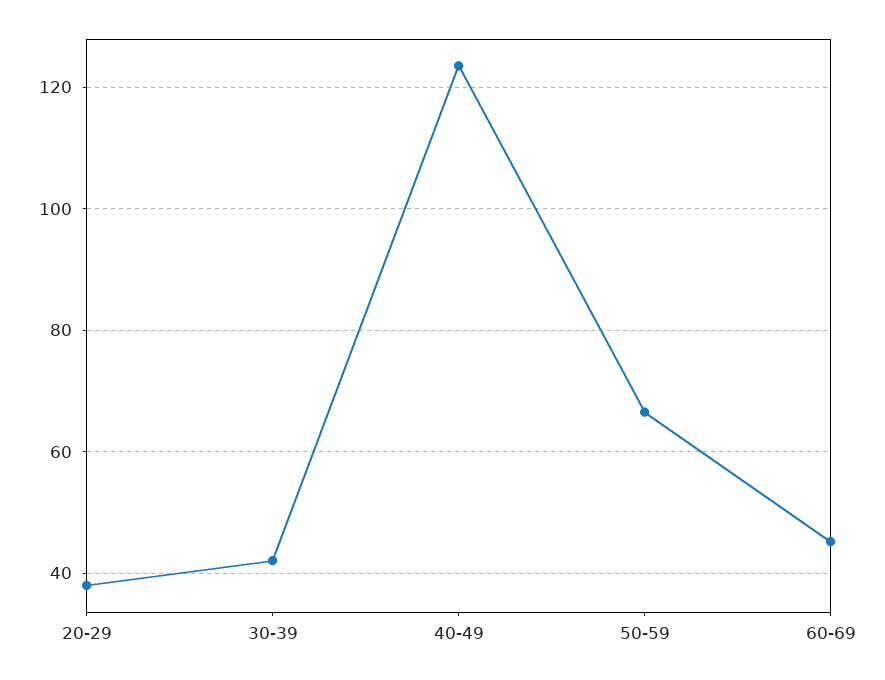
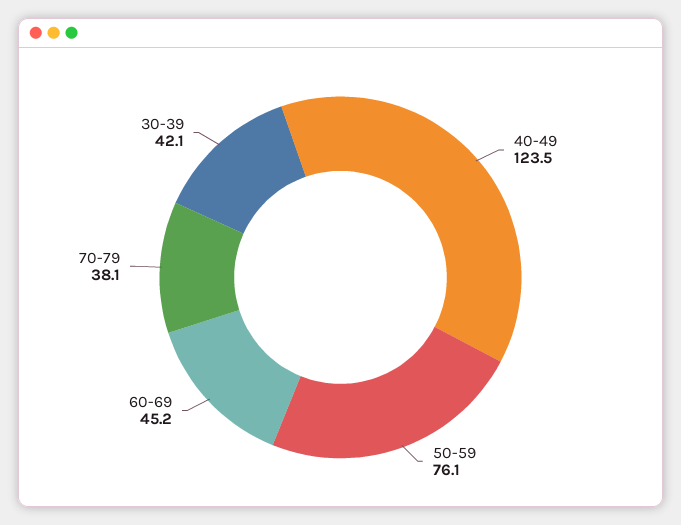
20-29: 38 -> none
50-59: 66 -> 76.1
70-79: none -> 38.1

